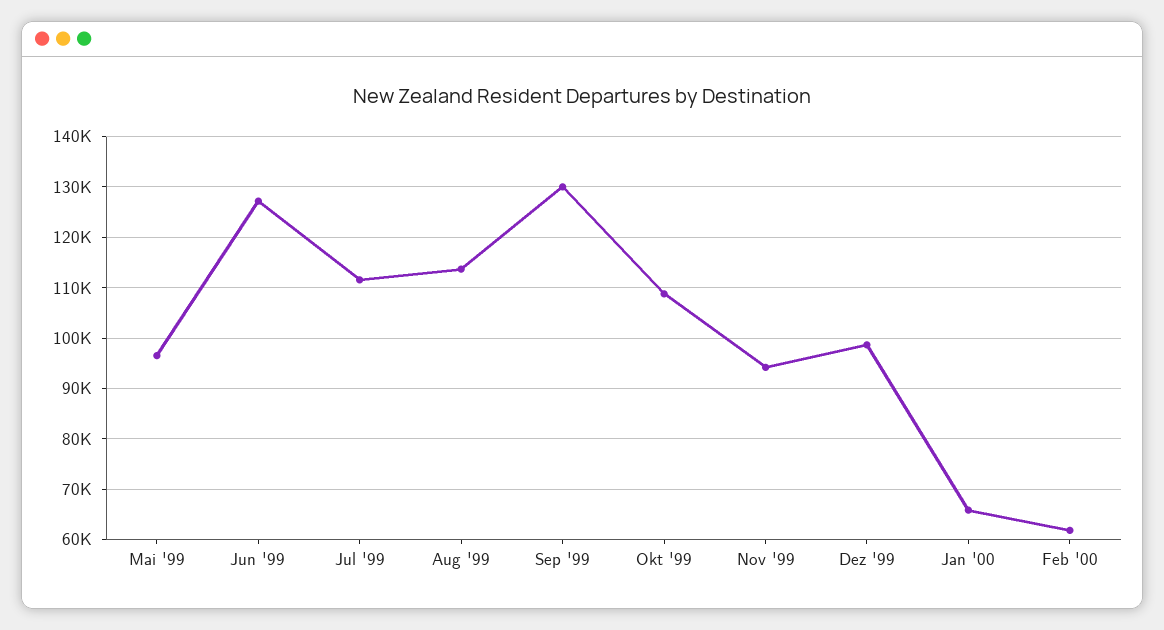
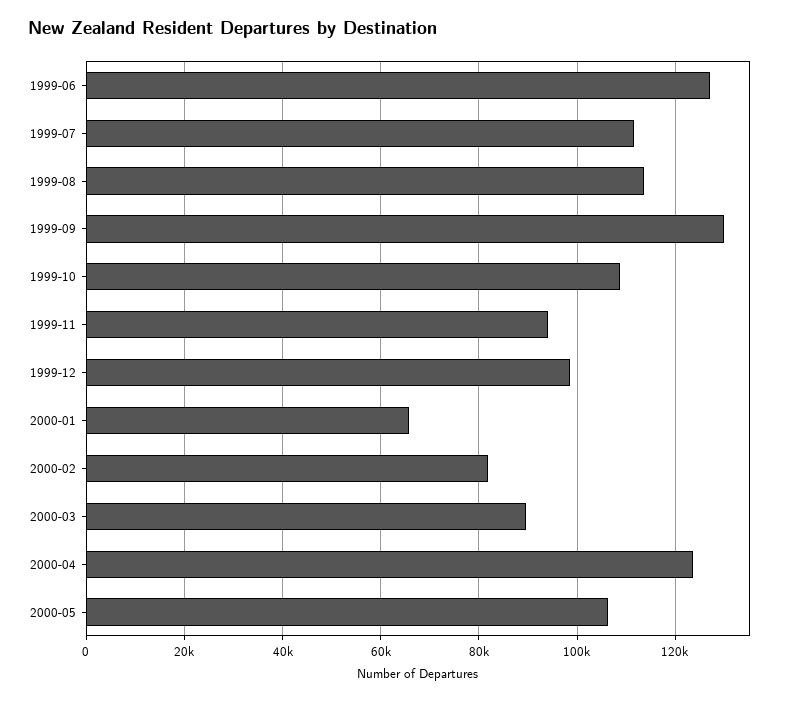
Mai '99: 96000 -> none
Feb '00: 62000 -> 82000
2000-03: none -> 90000
2000-04: none -> 124000
2000-05: none -> 106000

